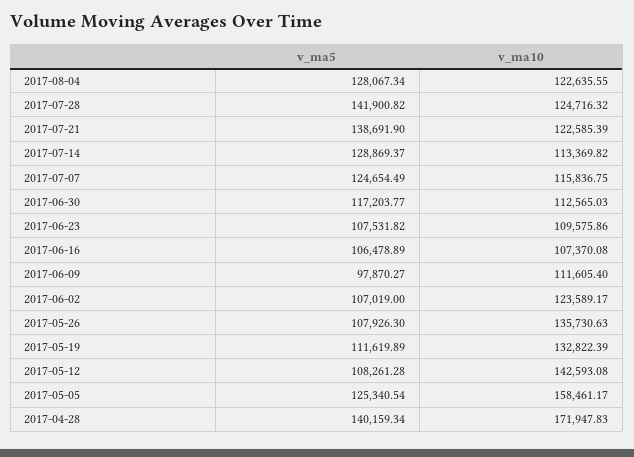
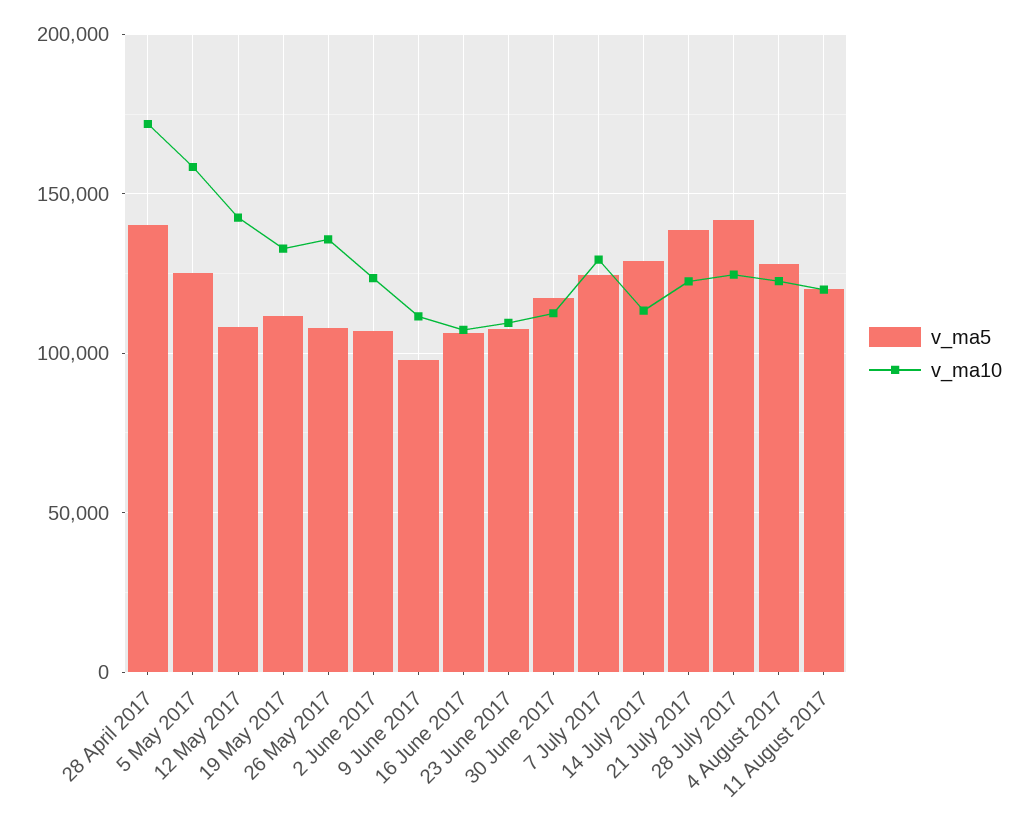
v_ma10, 2017-07-07: 115836.75 -> 130000
v_ma5, 11 August 2017: none -> 120000
v_ma10, 11 August 2017: none -> 120000

